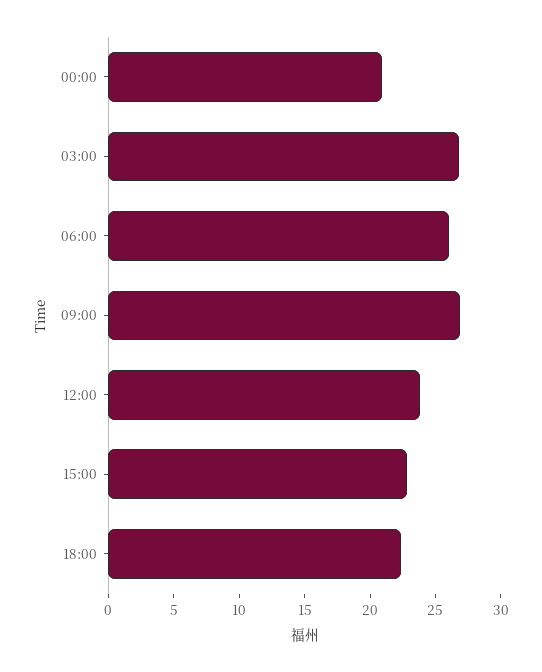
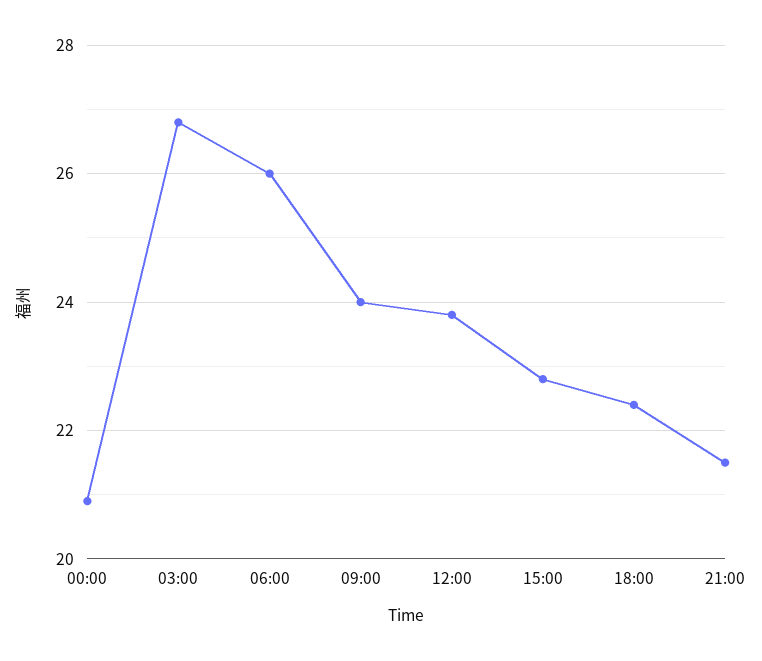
09:00: 27 -> 24
21:00: none -> 21.5

